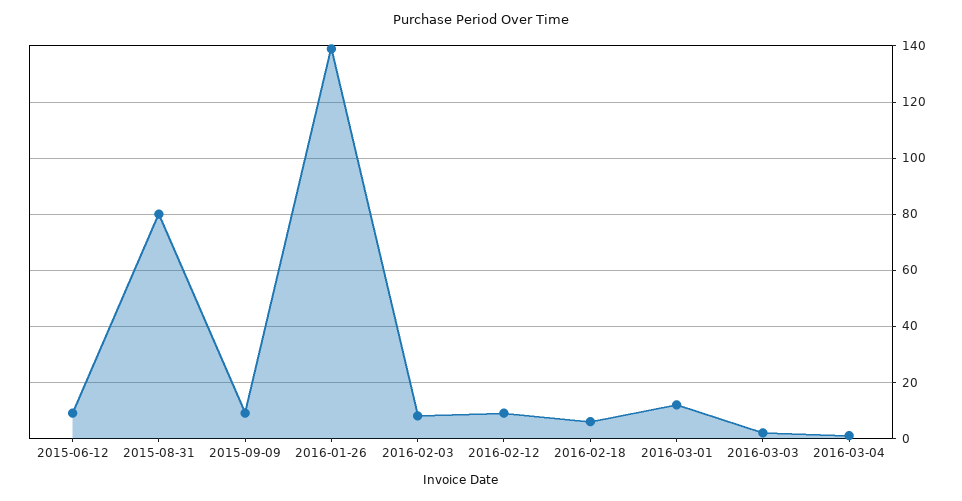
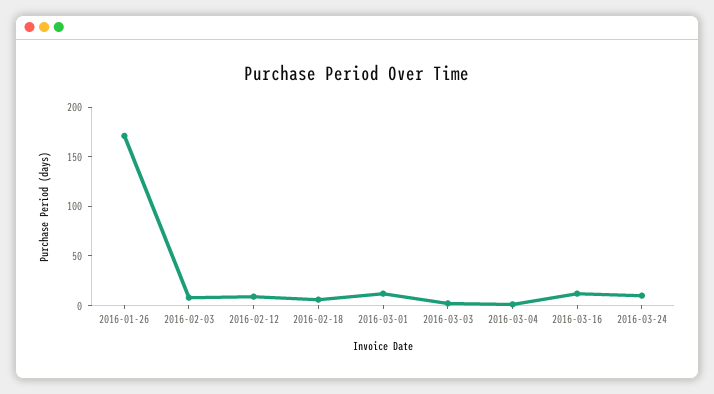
2015-06-12: 10 -> none
2015-08-31: 80 -> none
2015-09-09: 10 -> none
2016-01-26: 140 -> 170
2016-03-16: none -> 10
2016-03-24: none -> 10

